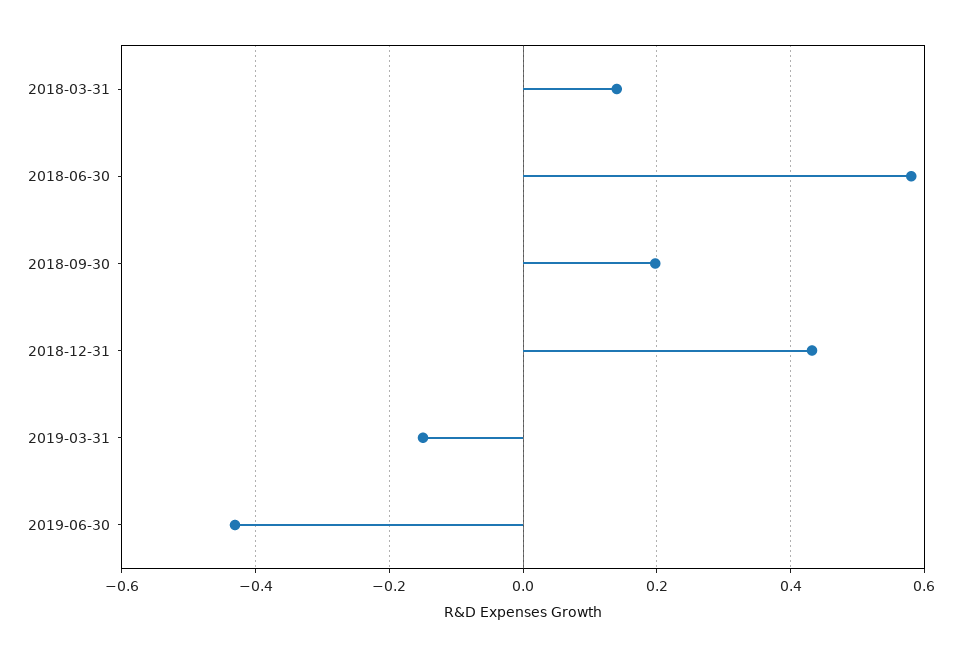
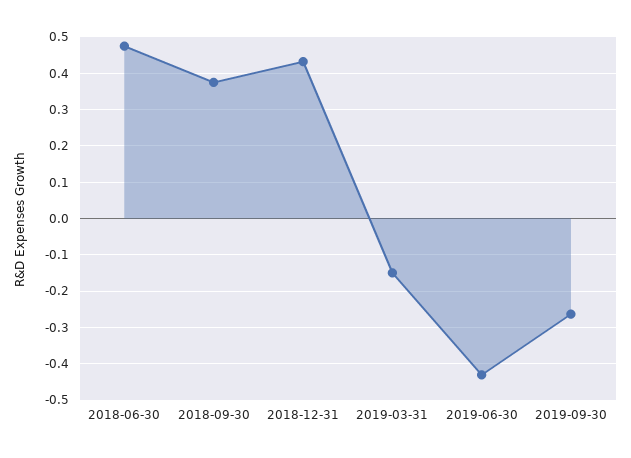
2018-03-31: 0.14 -> none
2018-06-30: 0.58 -> 0.48
2018-09-30: 0.2 -> 0.38
2019-09-30: none -> -0.26

